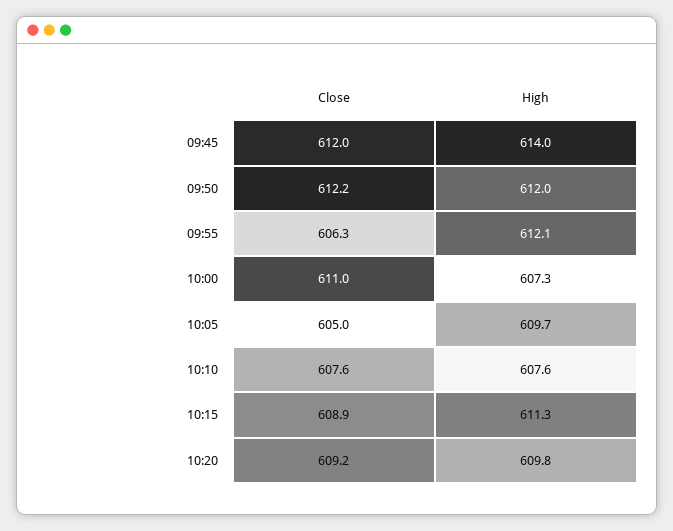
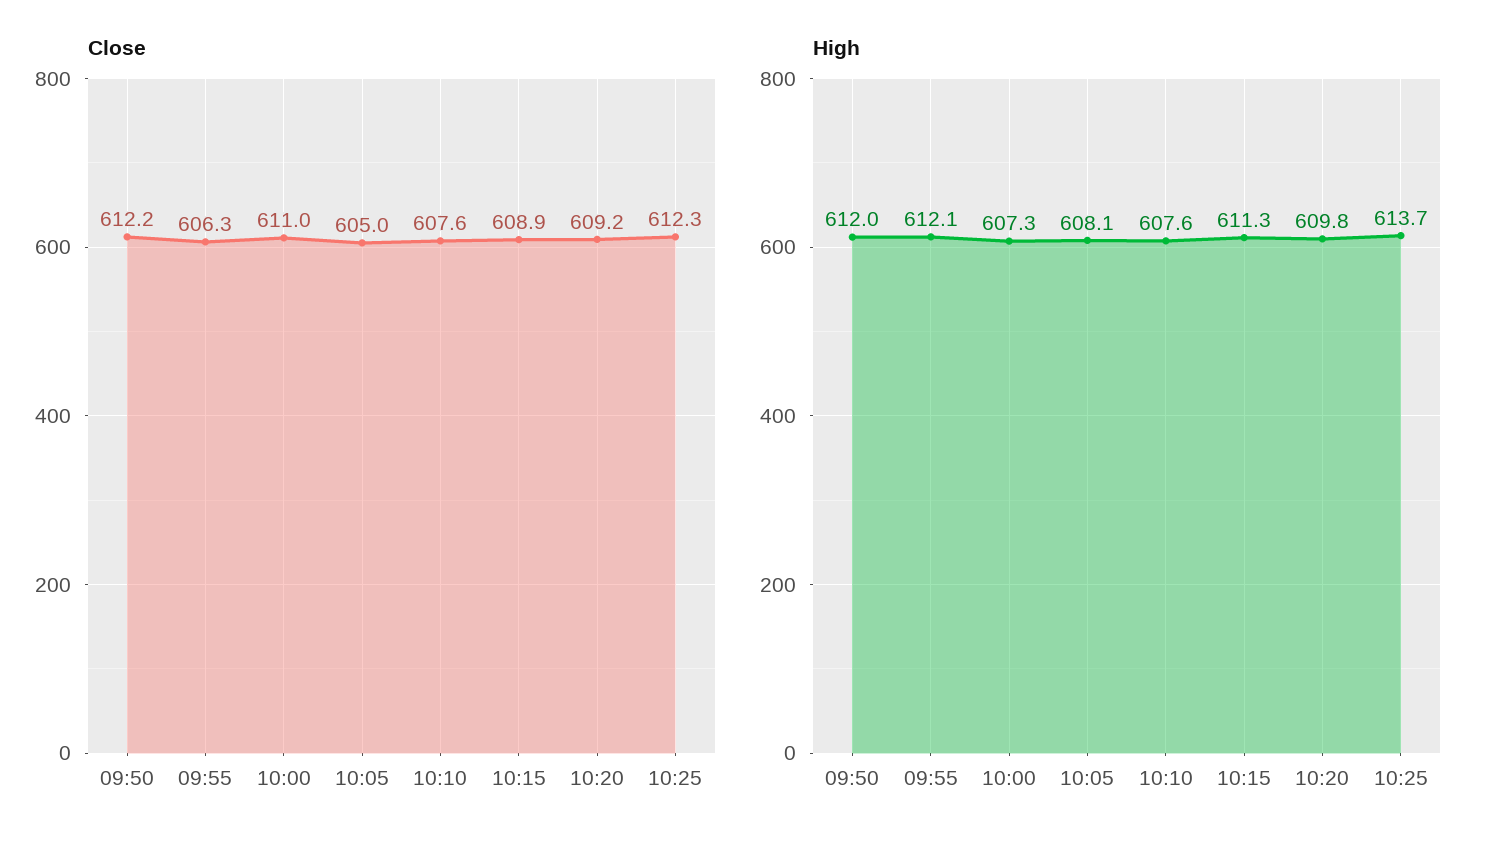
Close, 09:45: 612 -> none
High, 09:45: 614 -> none
High, 10:05: 609.7 -> 608.1
Close, 10:25: none -> 612.3
High, 10:25: none -> 613.7

